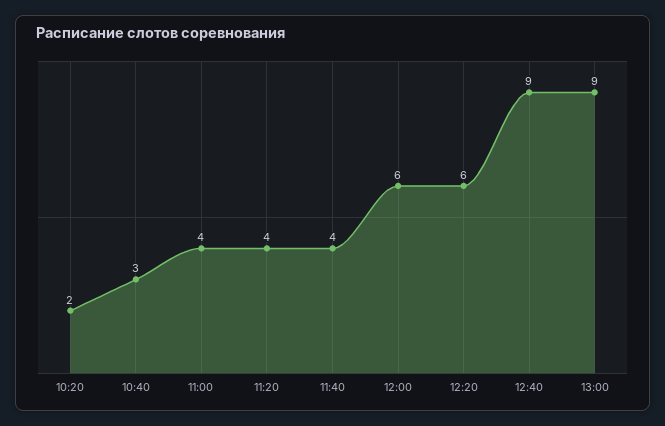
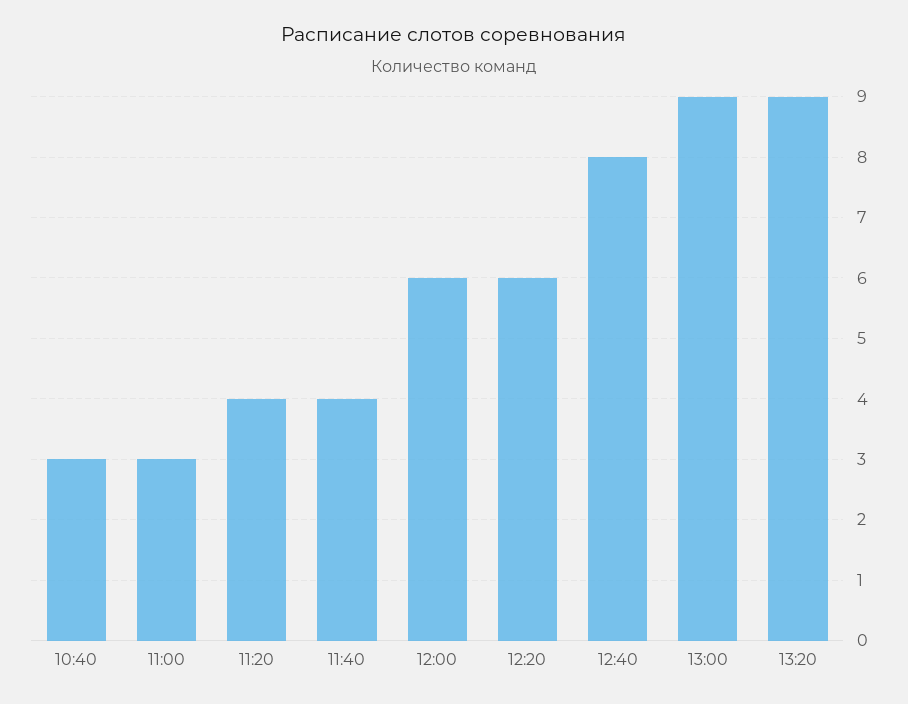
10:20: 2 -> none
11:00: 4 -> 3
12:40: 9 -> 8
13:20: none -> 9

